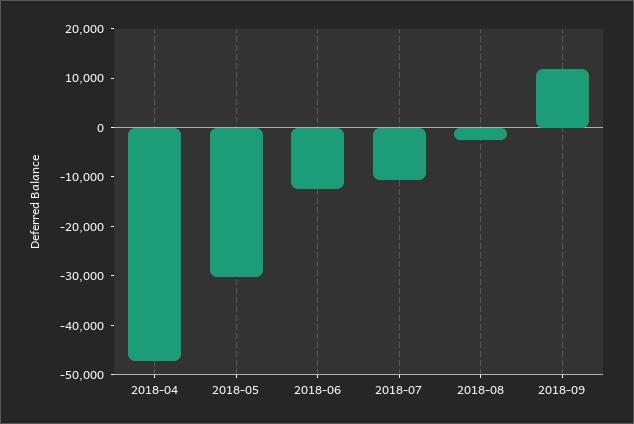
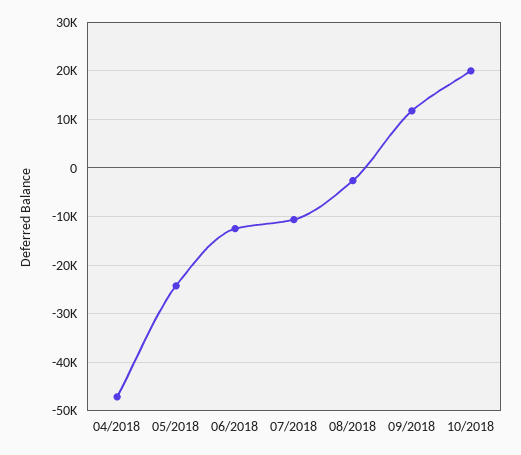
2018-05: -30000 -> -24000
10/2018: none -> 20000

